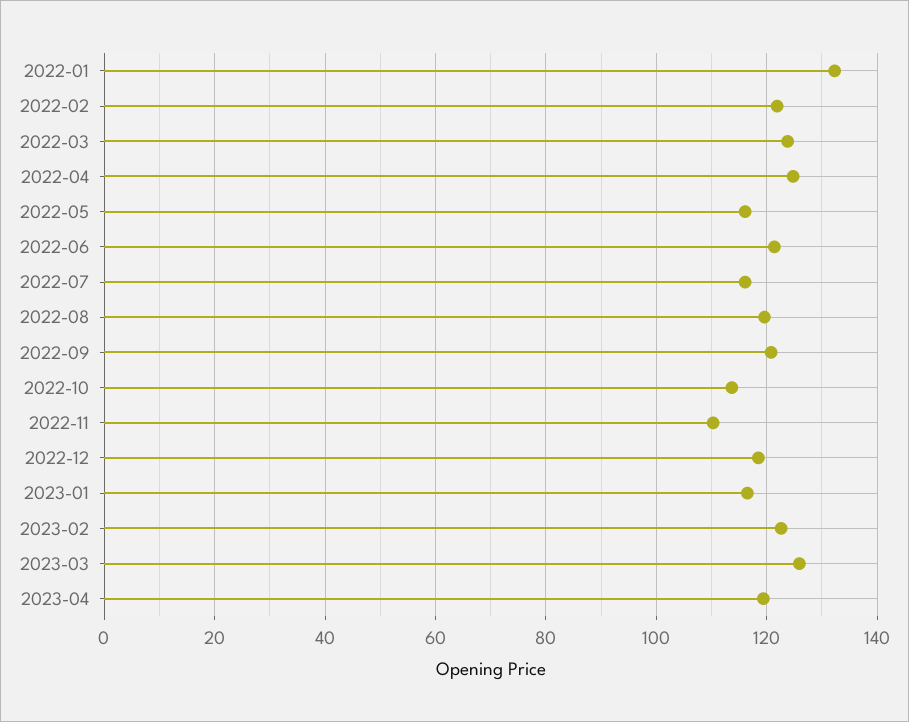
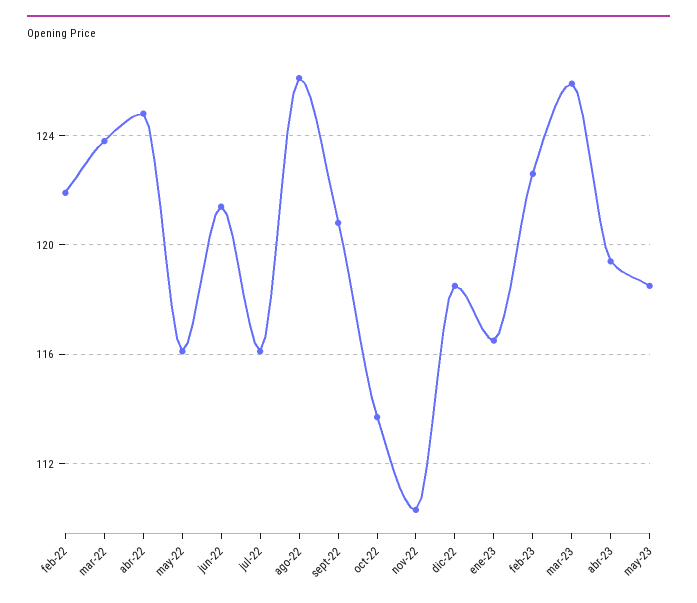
2022-01: 132 -> none
2022-08: 120 -> 126
may-23: none -> 118.5

